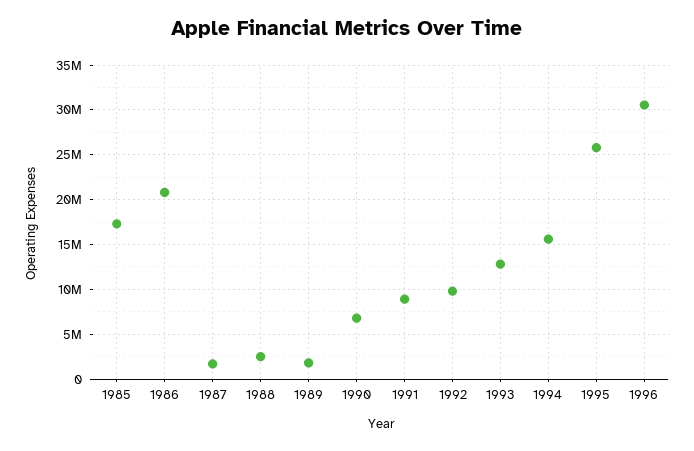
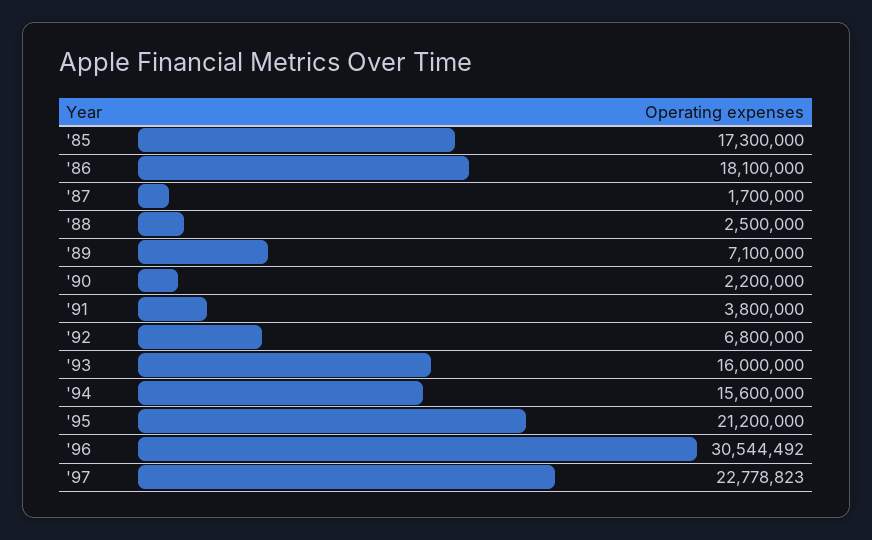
1986: 21000000 -> 18100000
1989: 2000000 -> 7100000
1990: 7000000 -> 2200000
1991: 9000000 -> 3800000
1992: 10000000 -> 6800000
1993: 13000000 -> 16000000
1995: 26000000 -> 21200000
'97: none -> 22778823

